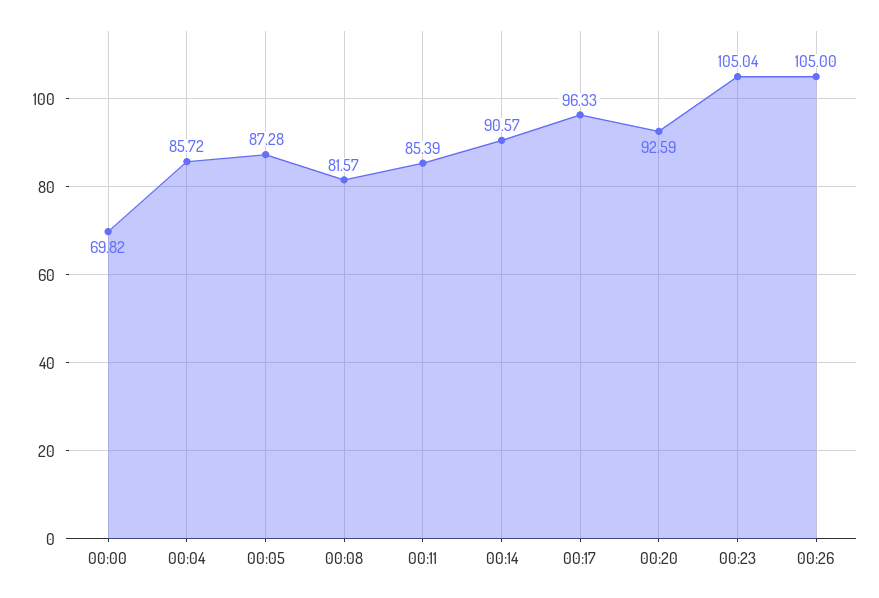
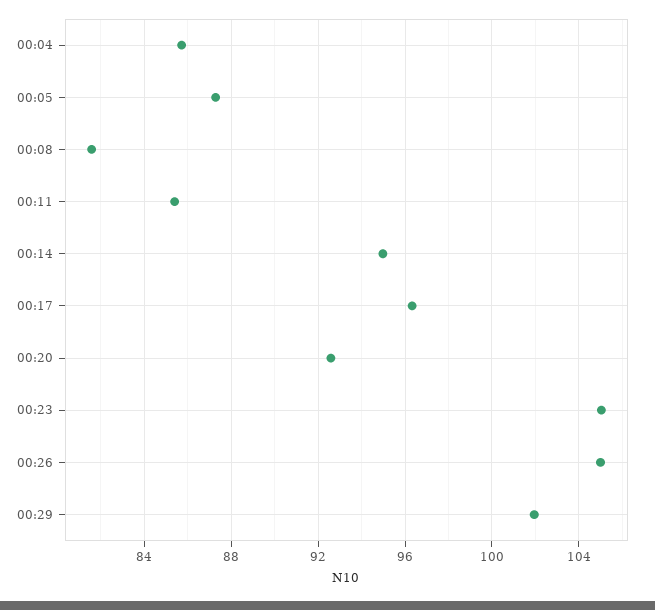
00:00: 69.82 -> none
00:14: 90.57 -> 95
00:29: none -> 102

